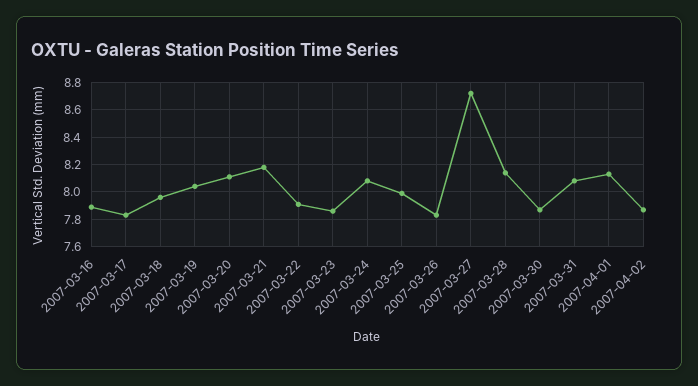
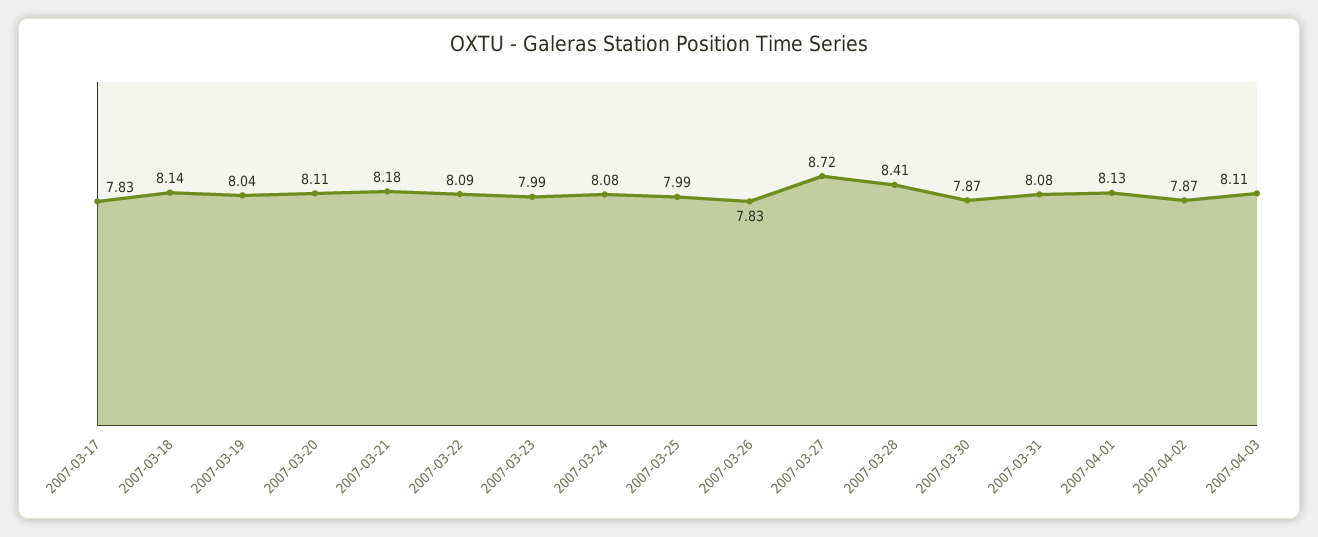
2007-03-16: 7.9 -> none
2007-03-18: 7.95 -> 8.14
2007-03-22: 7.9 -> 8.09
2007-03-23: 7.85 -> 7.99
2007-03-28: 8.15 -> 8.41
2007-04-03: none -> 8.11

